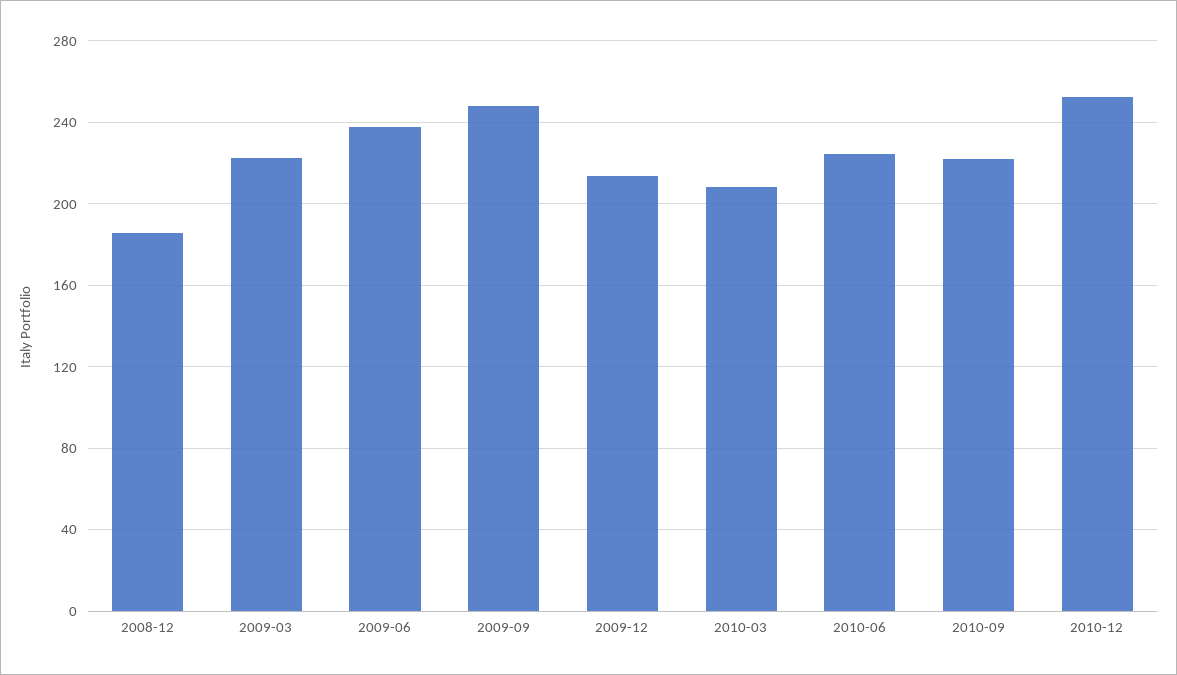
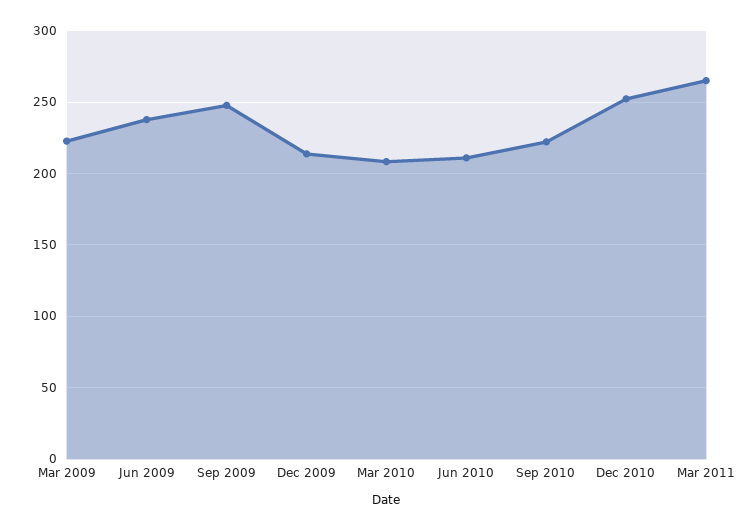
2008-12: 185 -> none
2010-06: 225 -> 210
Mar 2011: none -> 265

